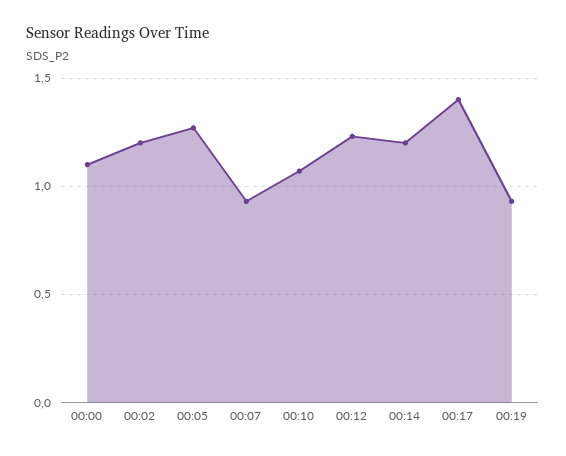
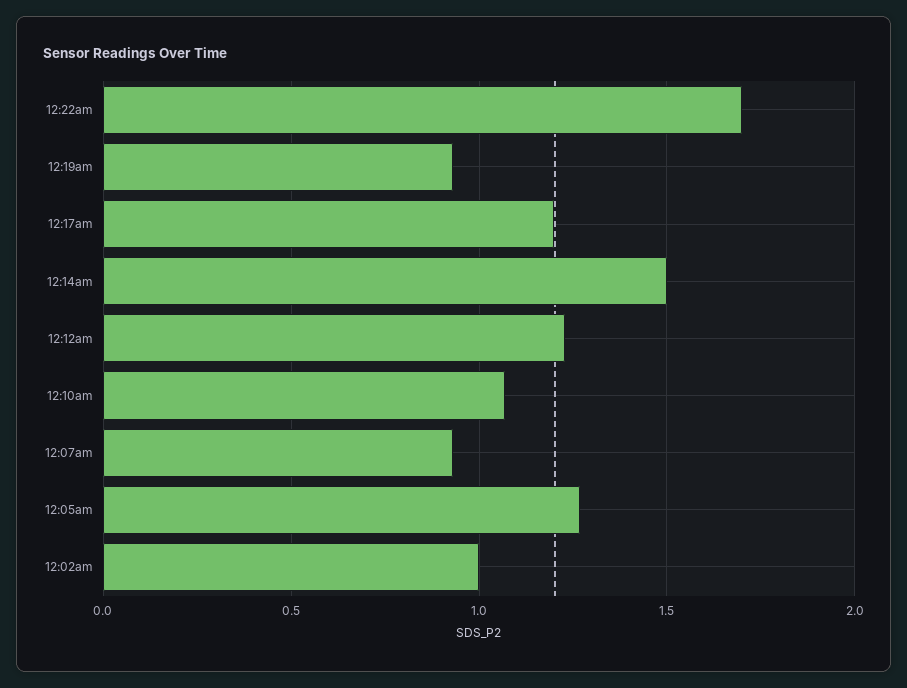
00:00: 1.1 -> none
00:02: 1.2 -> 1
00:14: 1.2 -> 1.5
00:17: 1.4 -> 1.2
12:22am: none -> 1.7

